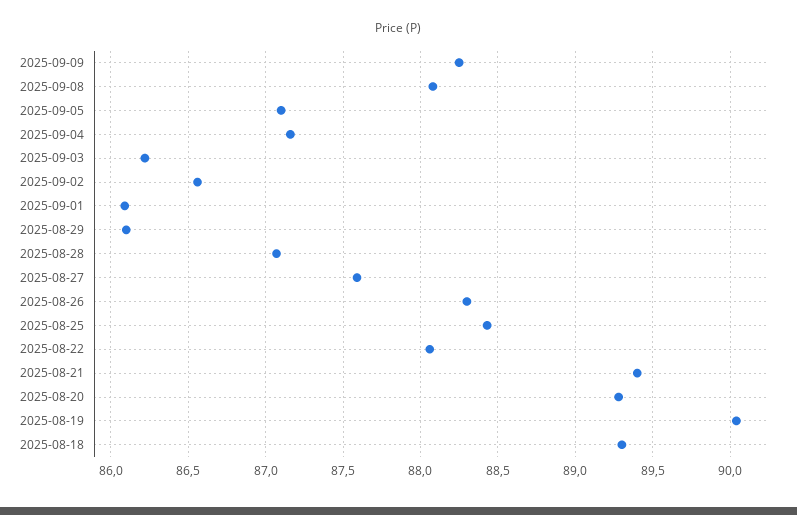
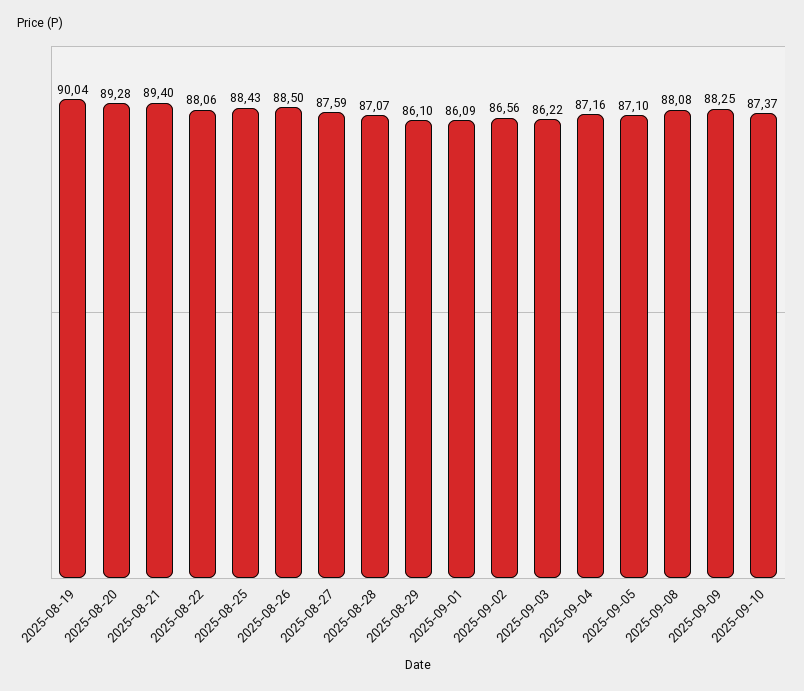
2025-08-26: 88.3 -> 88.5
2025-08-18: 89.3 -> none
2025-09-10: none -> 87.37

